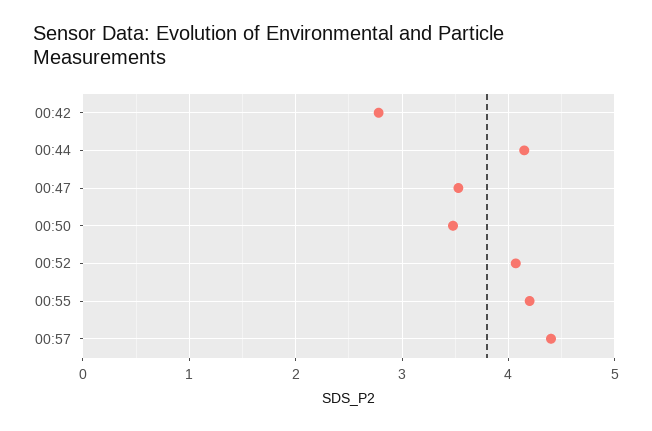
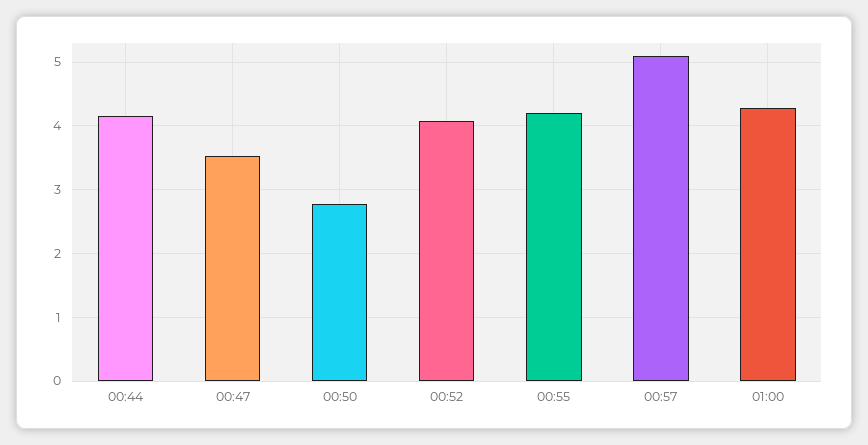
00:42: 2.8 -> none
00:50: 3.5 -> 2.8
00:57: 4.4 -> 5.1
01:00: none -> 4.3

